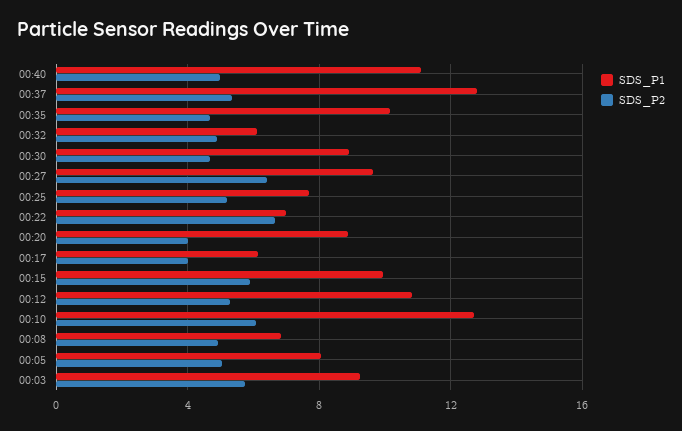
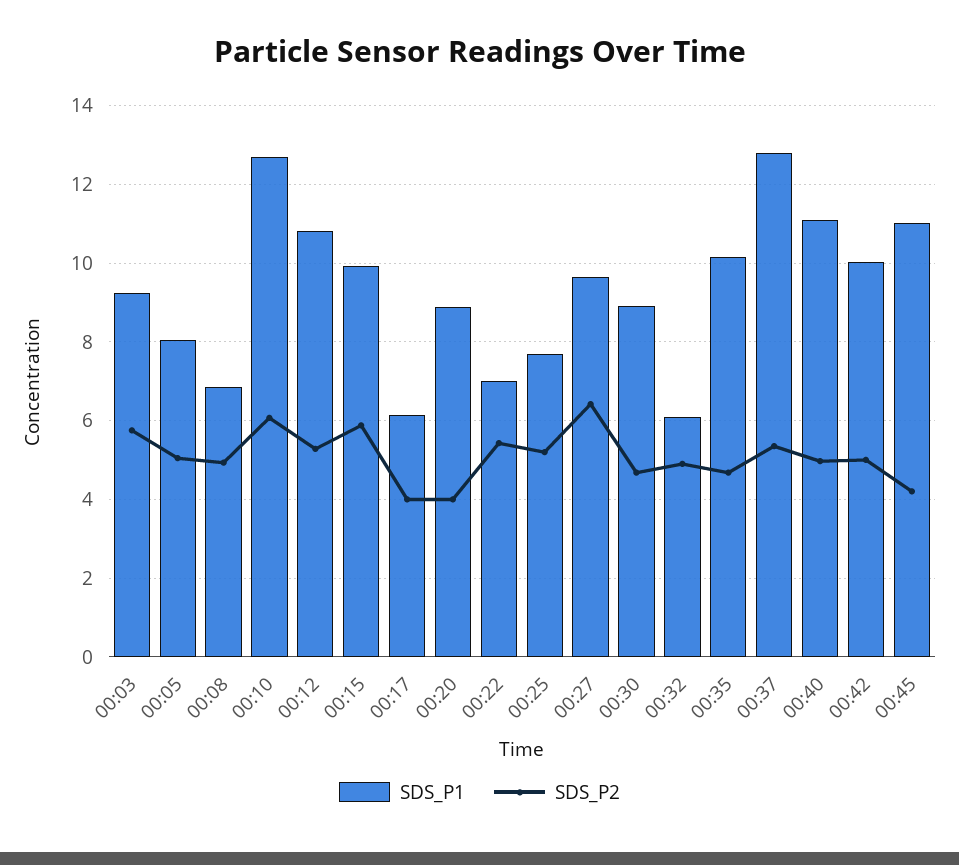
SDS_P2, 00:22: 6.5 -> 5.4
SDS_P1, 00:42: none -> 10
SDS_P2, 00:42: none -> 5
SDS_P1, 00:45: none -> 11
SDS_P2, 00:45: none -> 4.2

